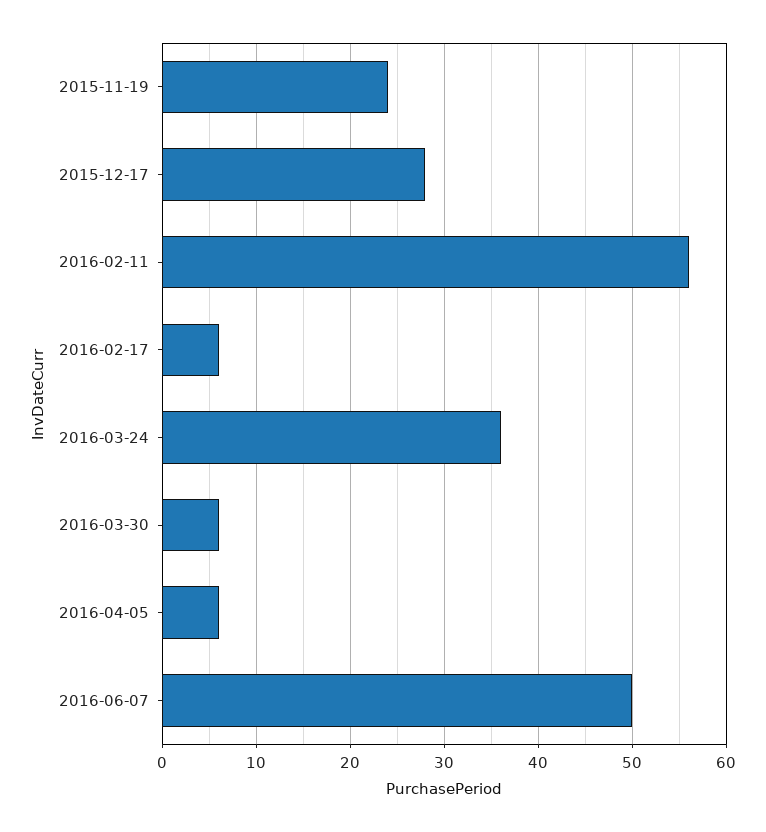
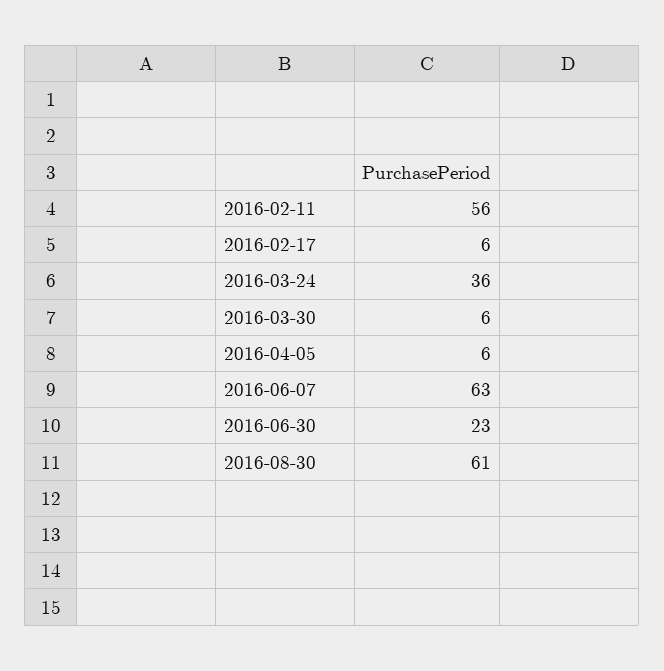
2015-11-19: 24 -> none
2015-12-17: 28 -> none
2016-06-07: 50 -> 63
2016-06-30: none -> 23
2016-08-30: none -> 61

